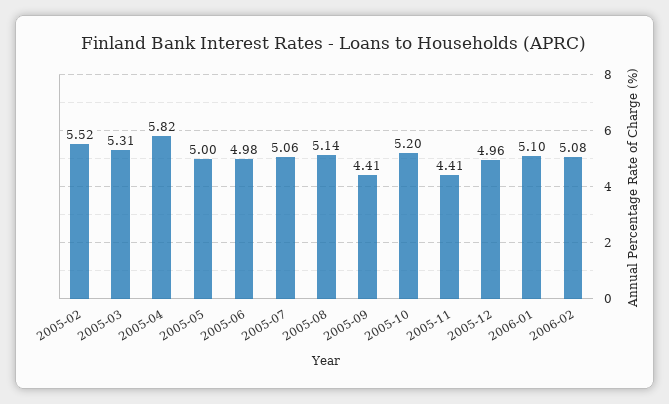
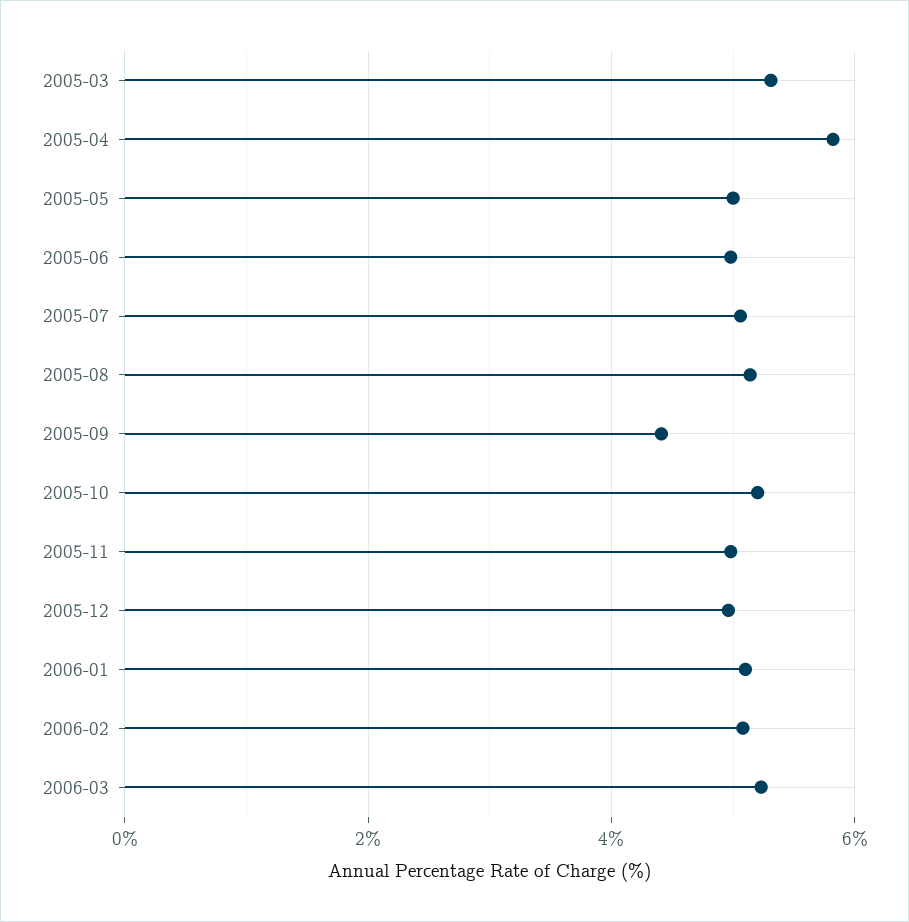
2005-02: 5.52 -> none
2005-11: 4.41 -> 5
2006-03: none -> 5.2

